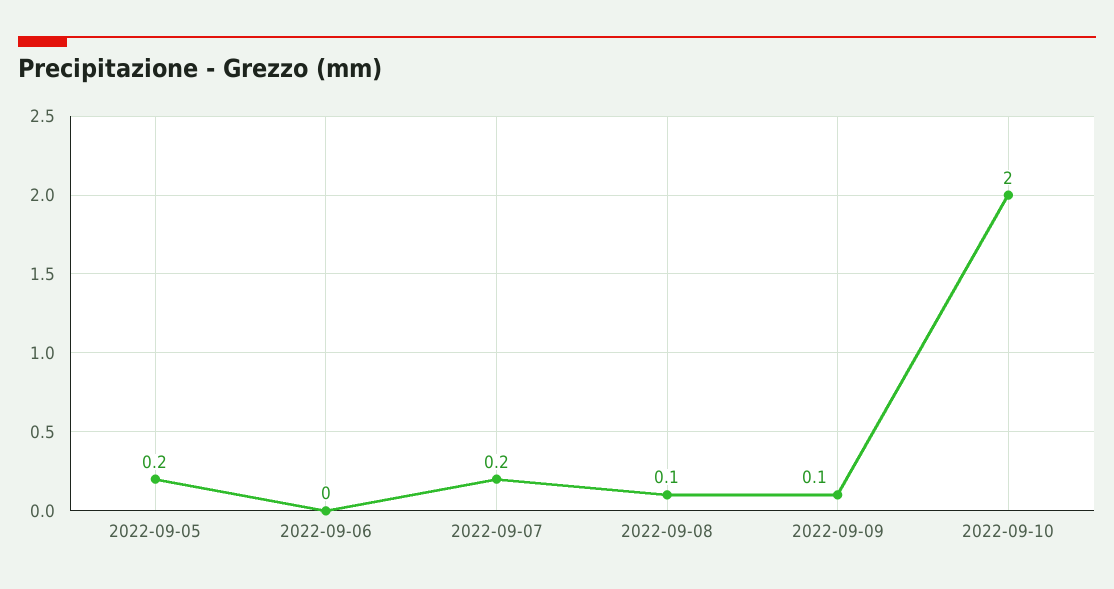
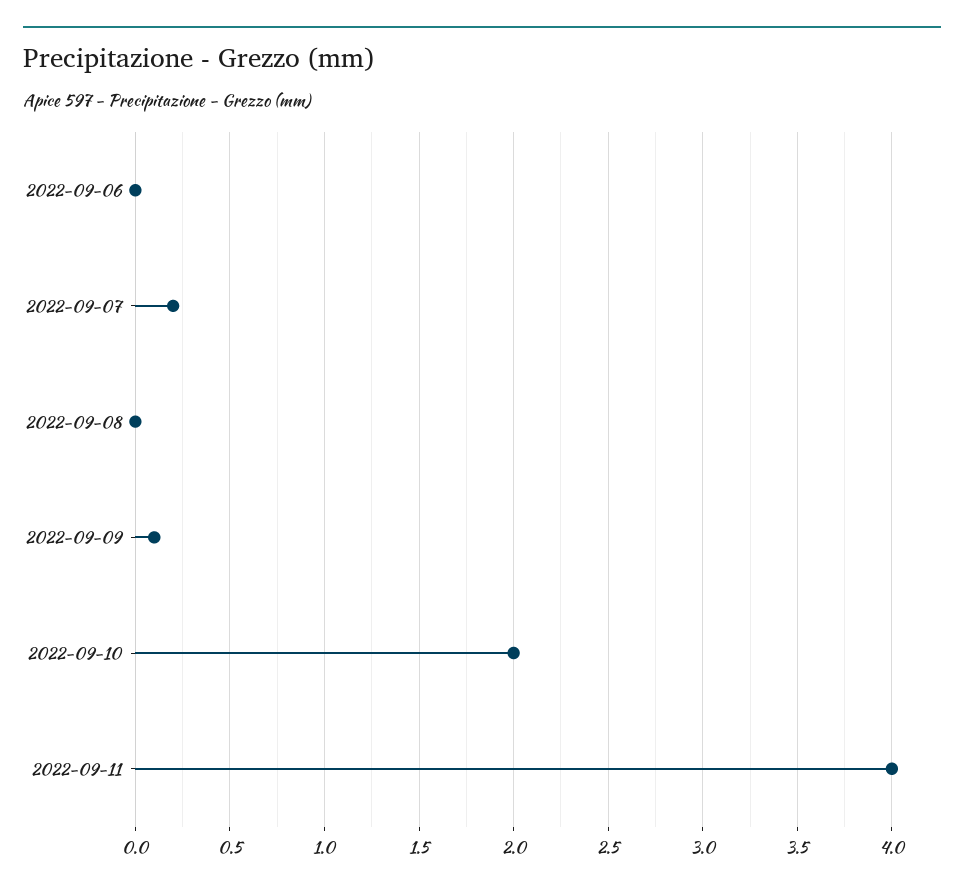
2022-09-05: 0.2 -> none
2022-09-08: 0.1 -> 0
2022-09-11: none -> 4

